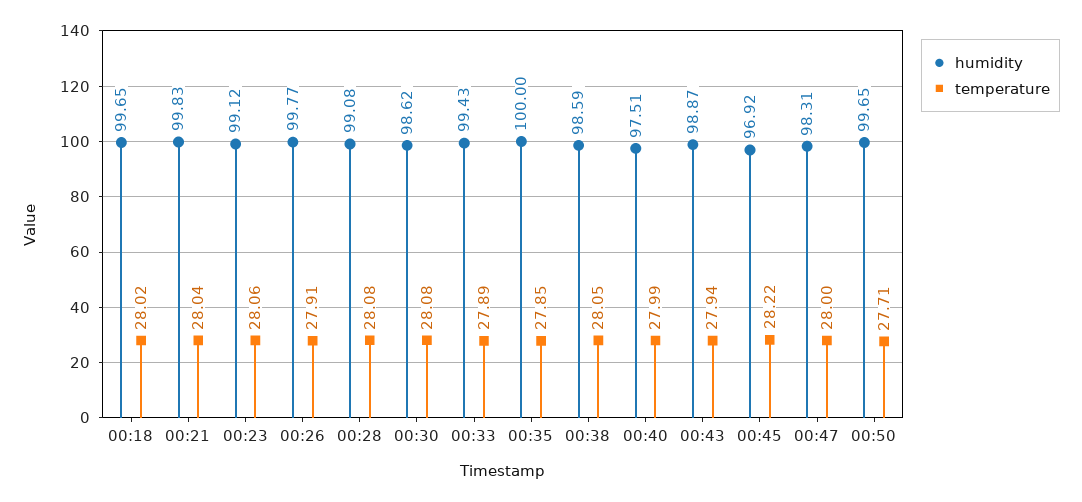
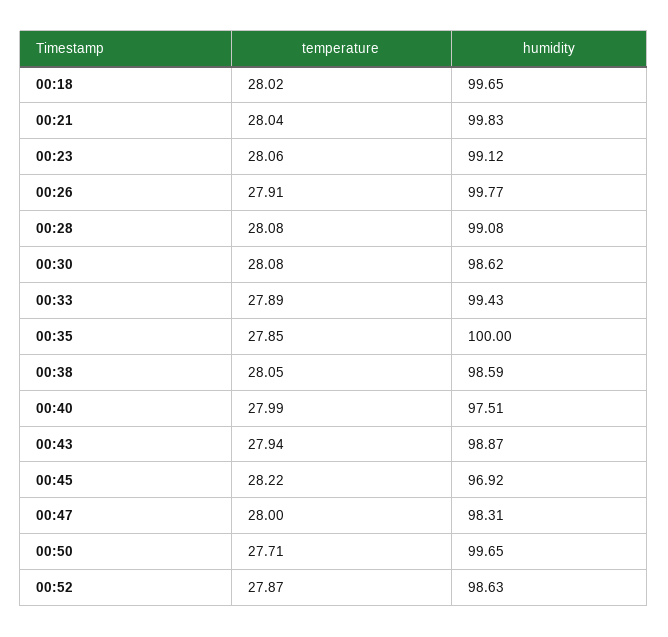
temperature, 00:52: none -> 27.87
humidity, 00:52: none -> 98.63

